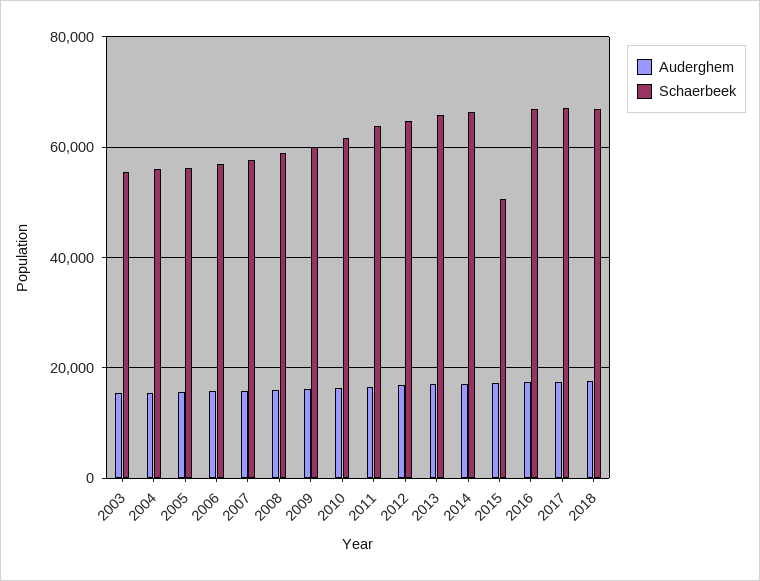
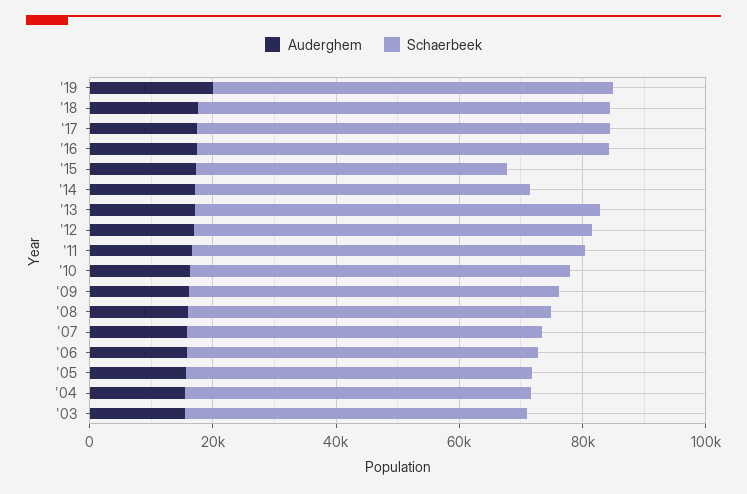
Schaerbeek, 2014: 66000 -> 55000
Auderghem, '19: none -> 20000
Schaerbeek, '19: none -> 65000

